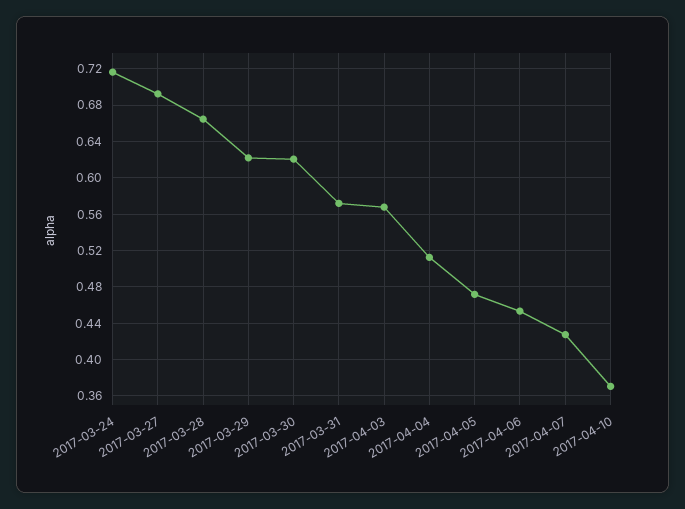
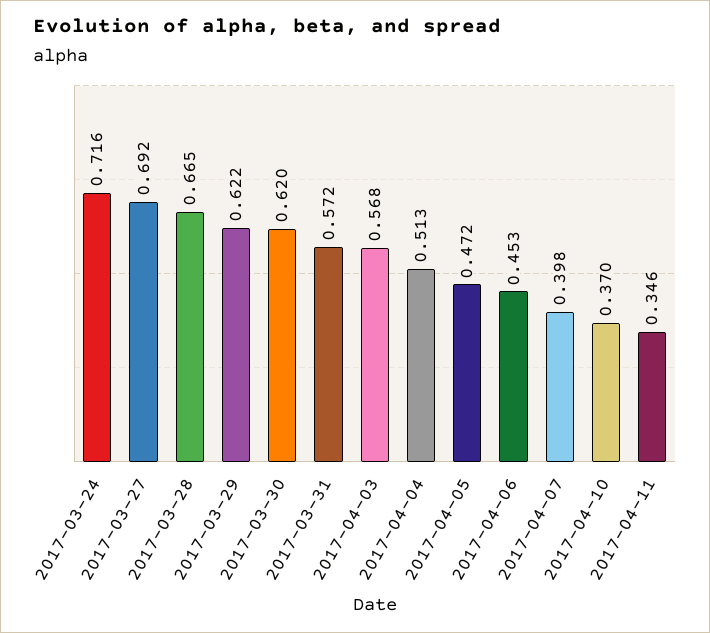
2017-04-07: 0.43 -> 0.398
2017-04-11: none -> 0.346

